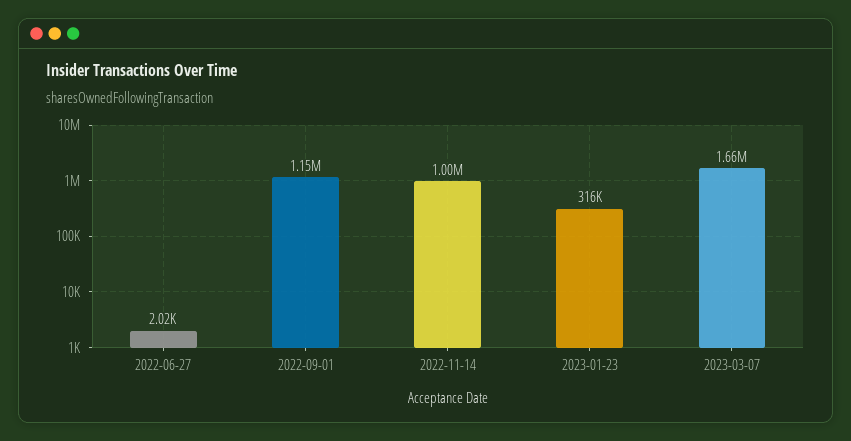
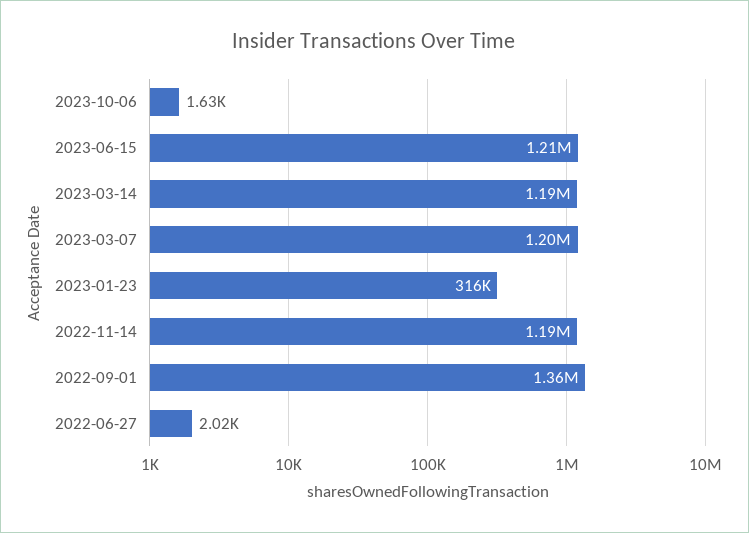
2022-09-01: 1150000 -> 1360000
2022-11-14: 1000000 -> 1190000
2023-03-07: 1660000 -> 1200000
2023-10-06: none -> 1630
2023-06-15: none -> 1210000
2023-03-14: none -> 1190000

